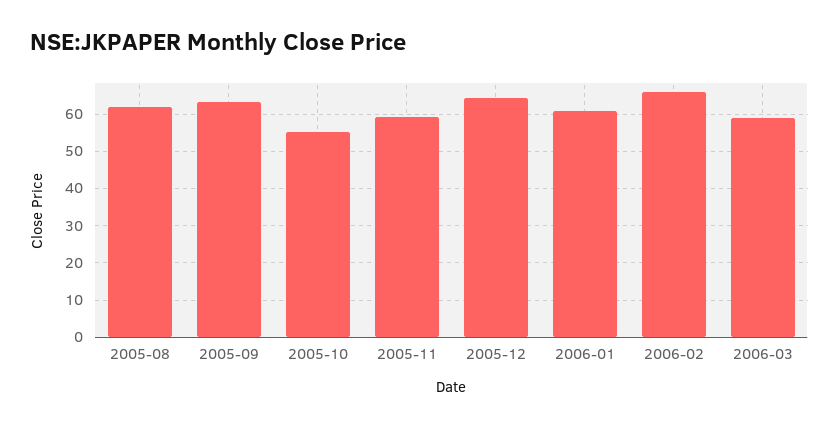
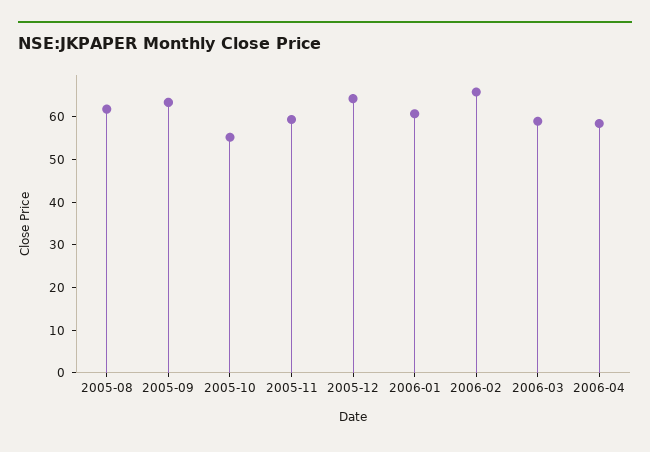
2006-04: none -> 58

